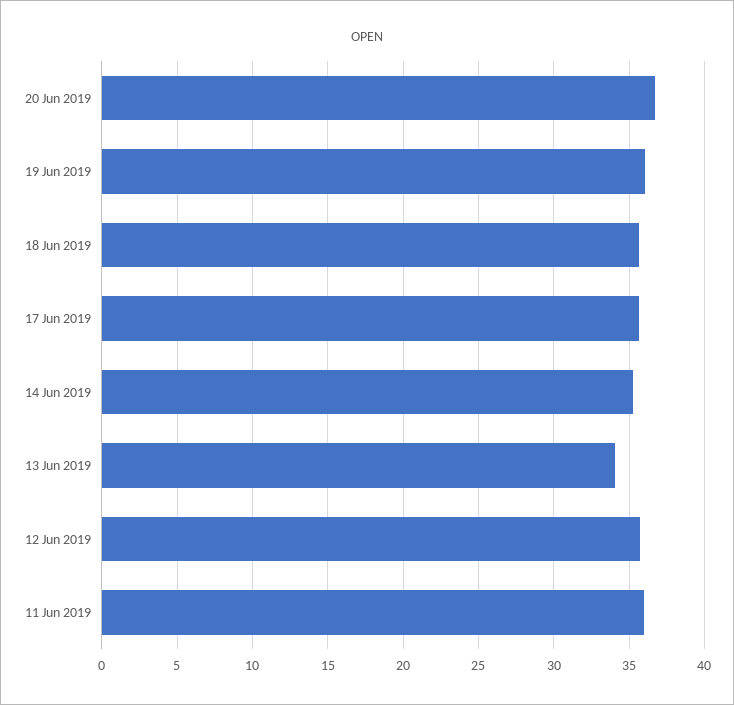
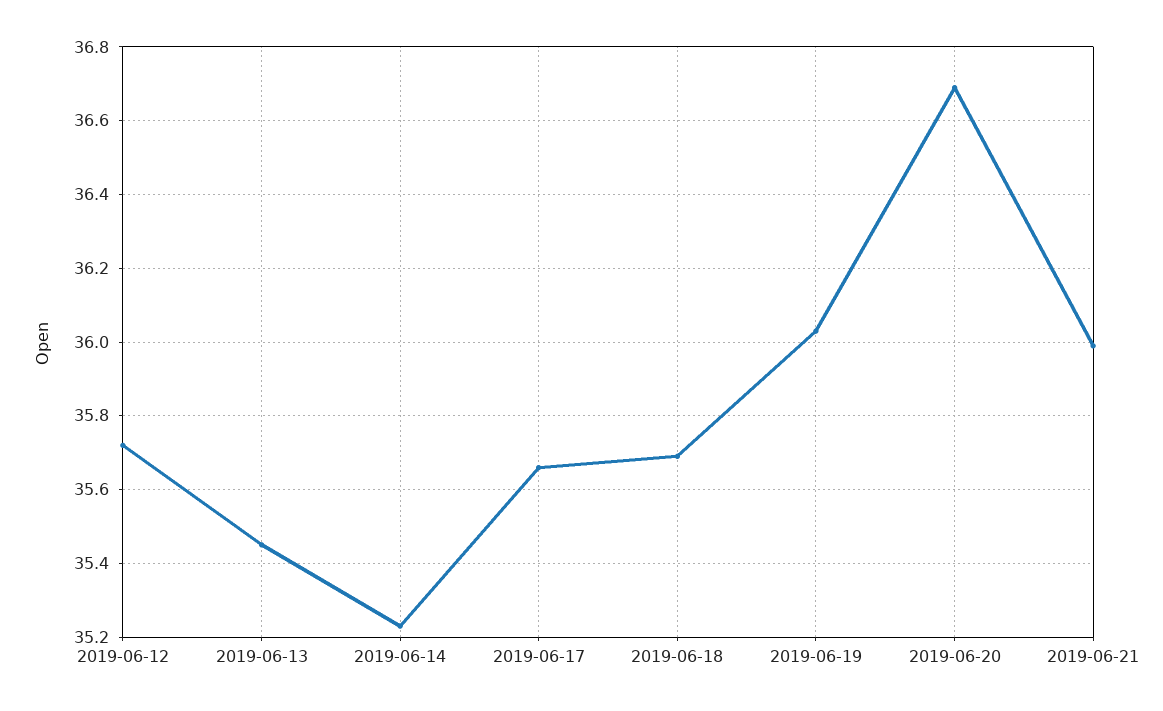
13 Jun 2019: 34 -> 35.45
11 Jun 2019: 36 -> none
2019-06-21: none -> 36

